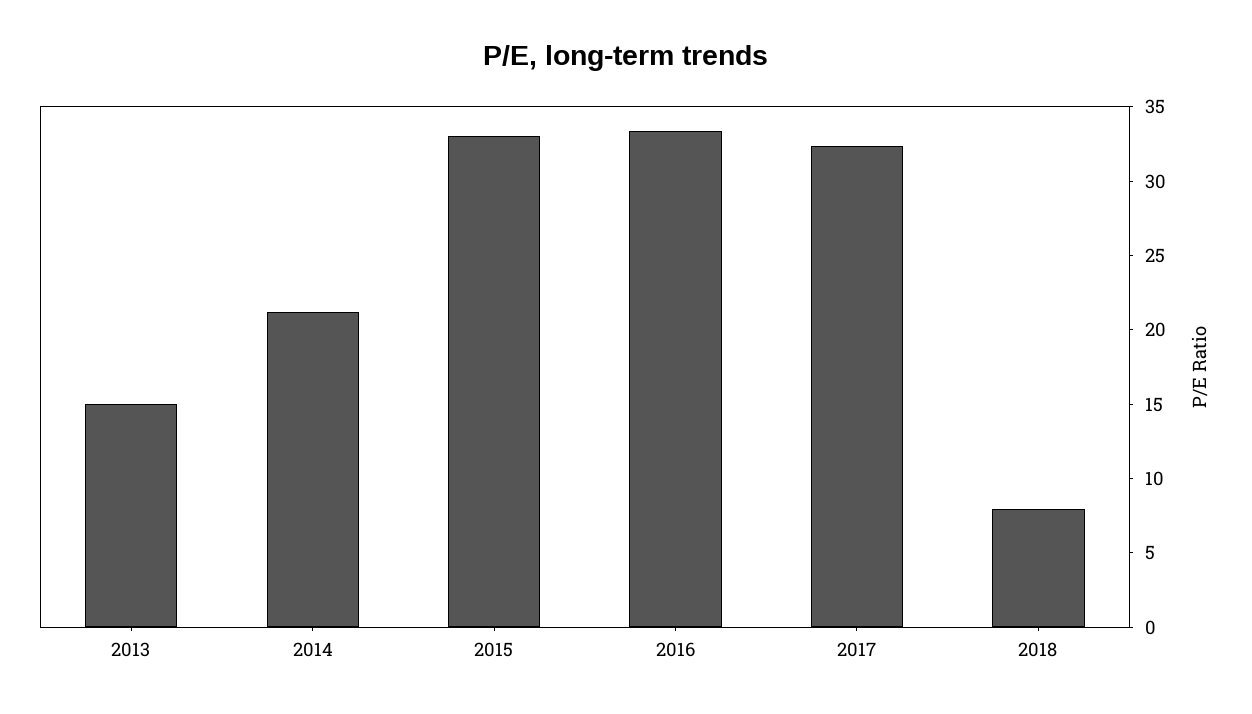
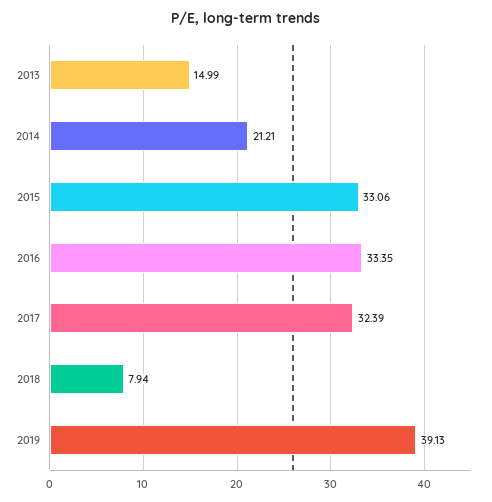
2019: none -> 39.13

